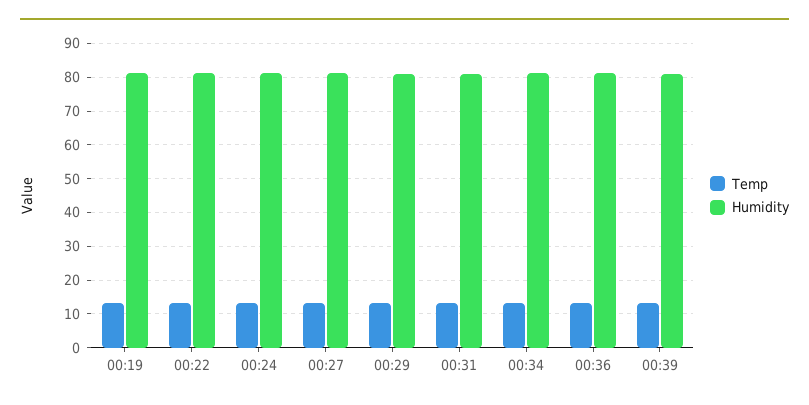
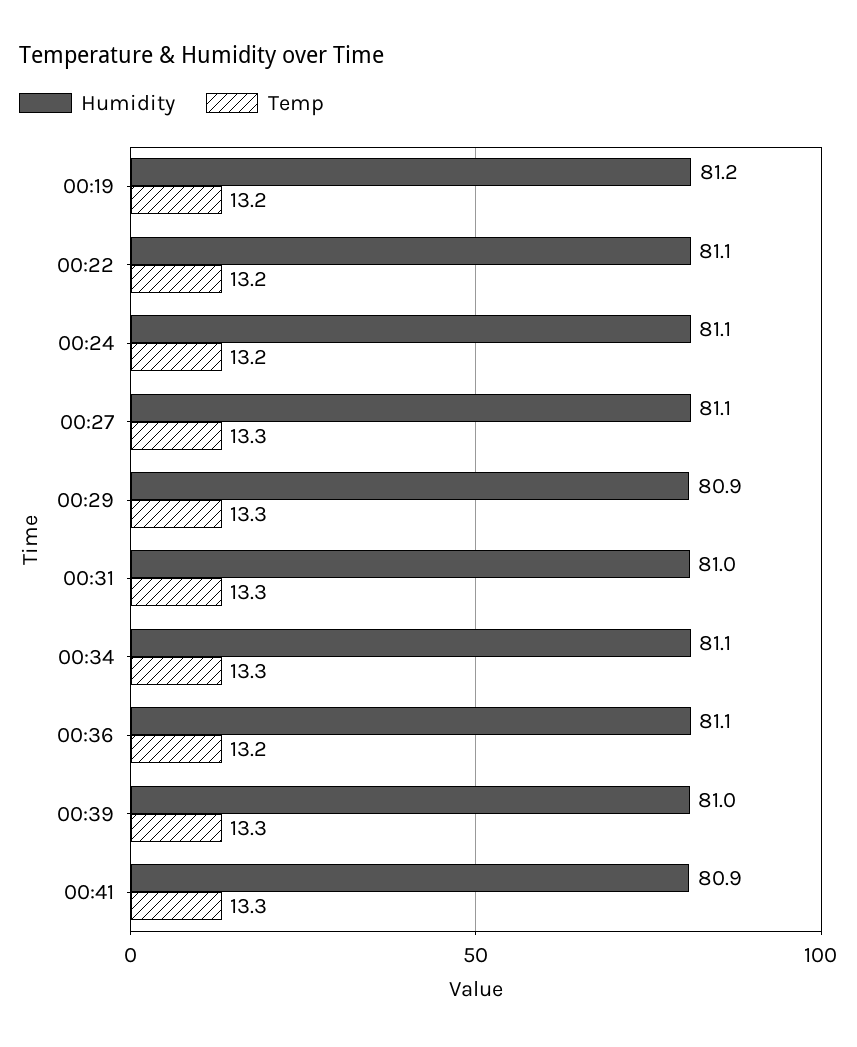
Humidity, 00:41: none -> 80.9
Temp, 00:41: none -> 13.3

